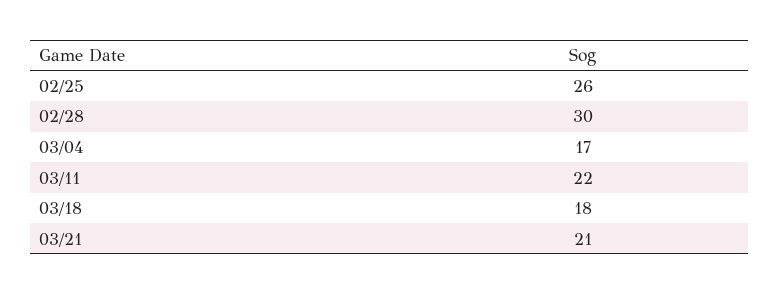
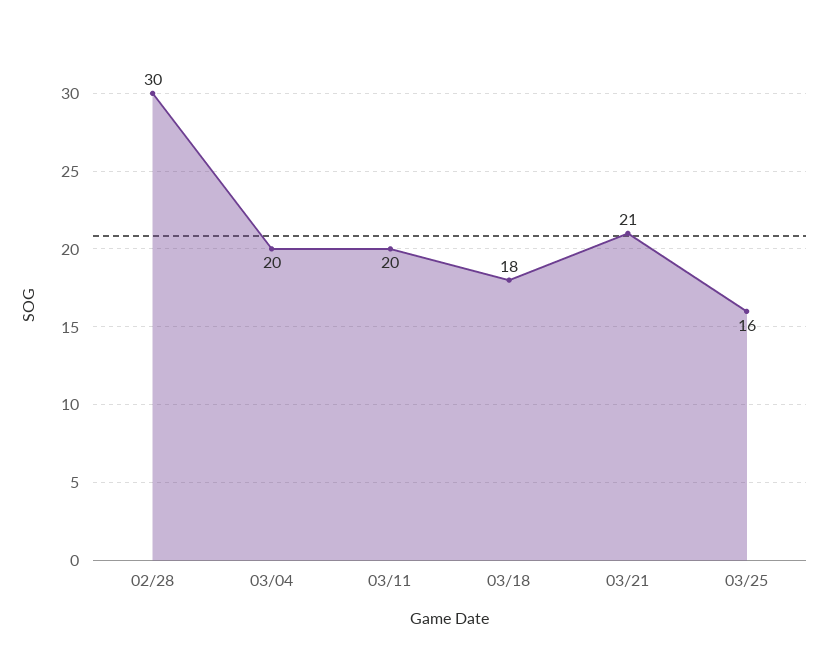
02/25: 26 -> none
03/04: 17 -> 20
03/11: 22 -> 20
03/25: none -> 16

